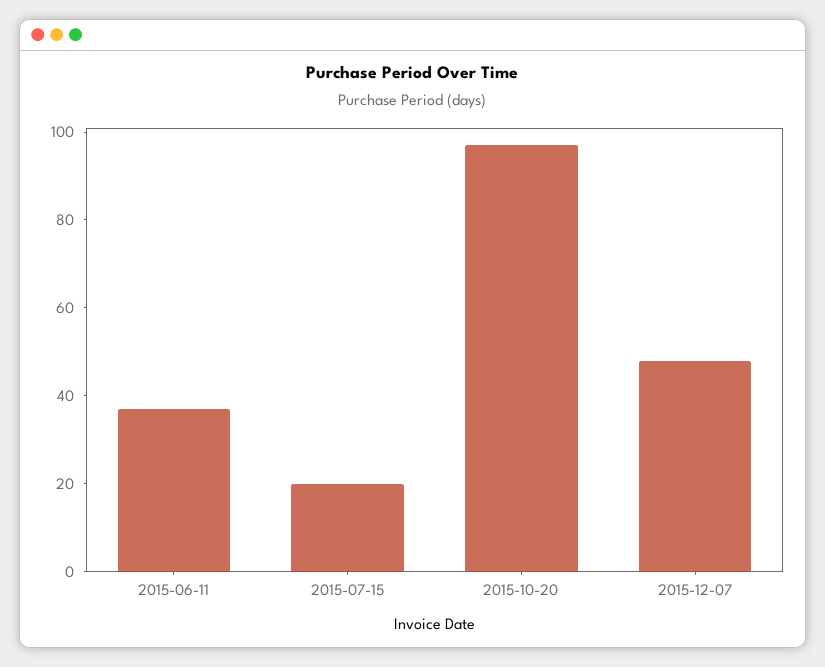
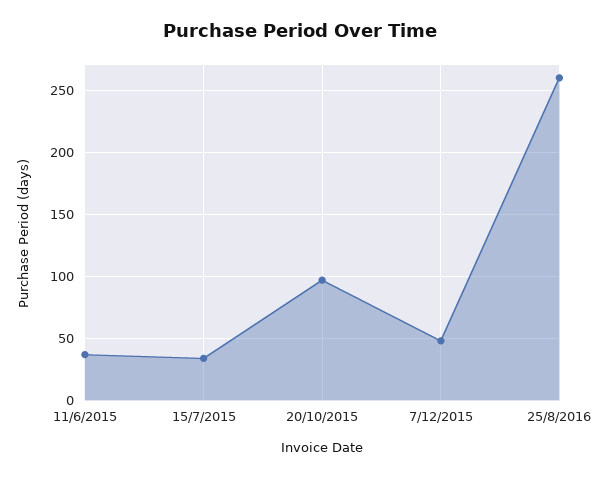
2015-07-15: 20 -> 35
25/8/2016: none -> 260

